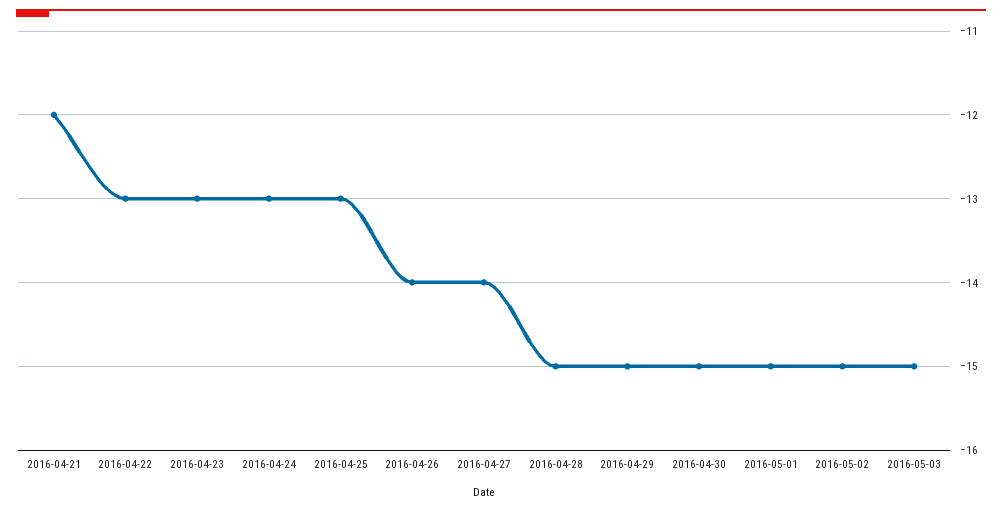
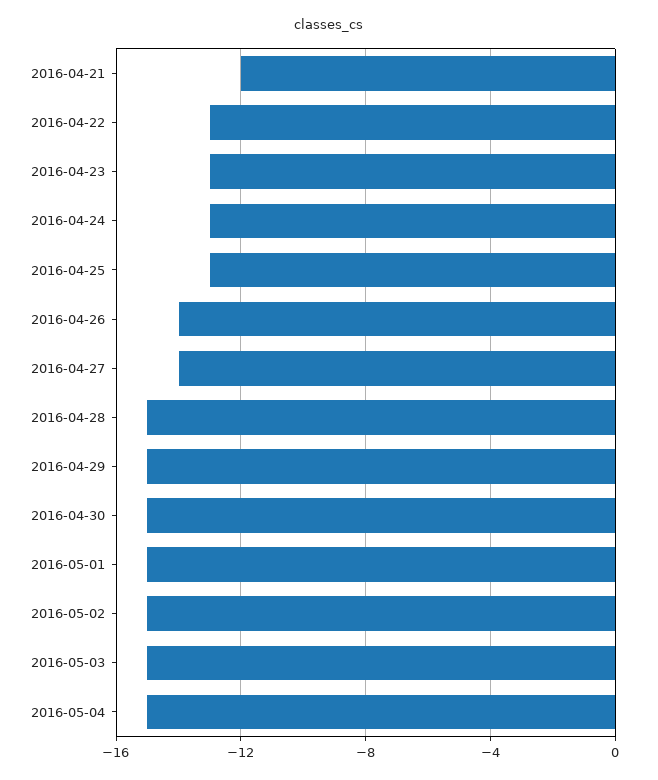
2016-05-04: none -> -15

